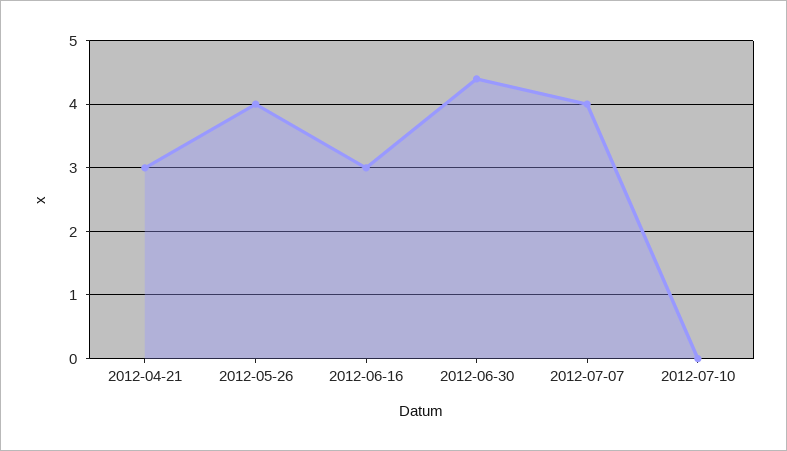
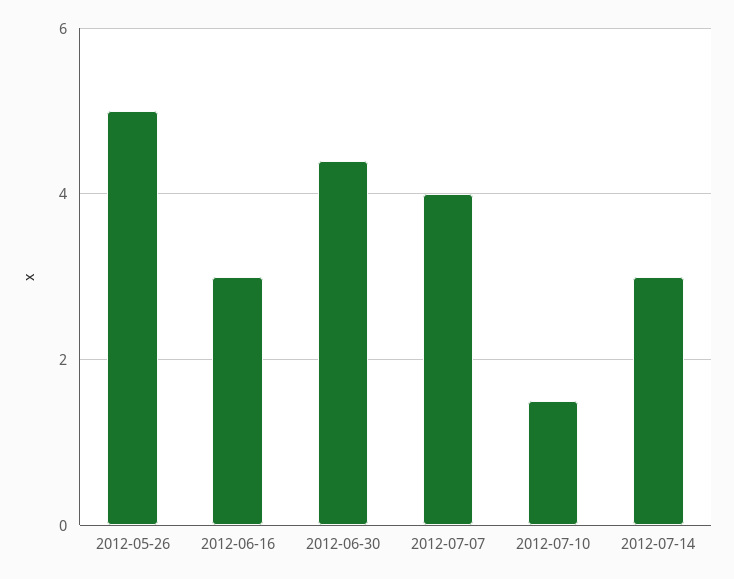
2012-04-21: 3 -> none
2012-05-26: 4 -> 5
2012-07-10: 0 -> 1.5
2012-07-14: none -> 3

